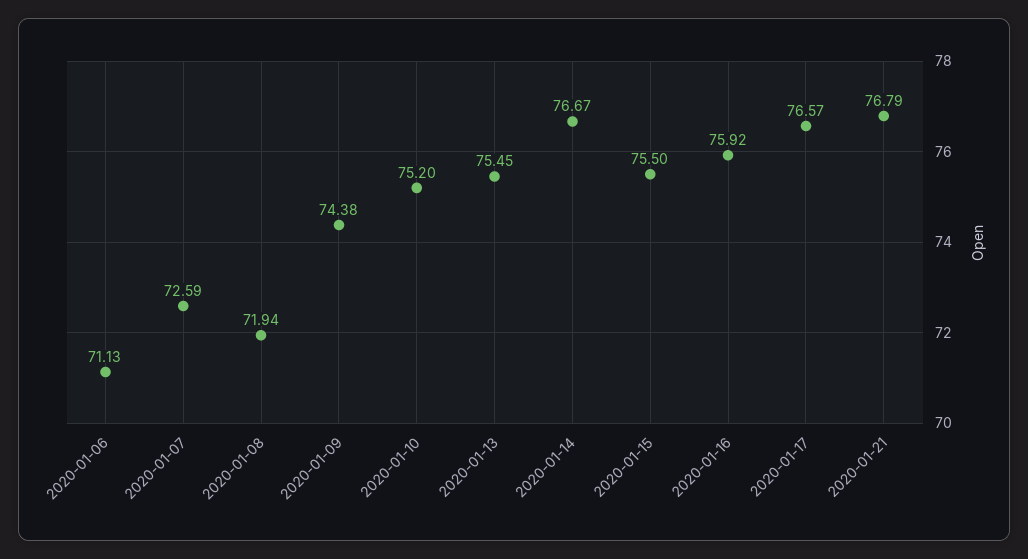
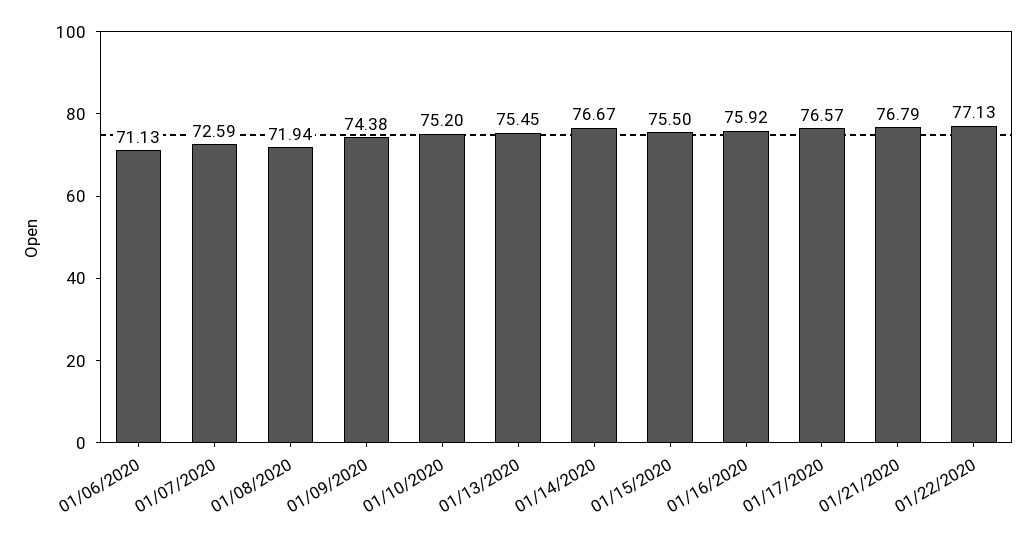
01/22/2020: none -> 77.13

